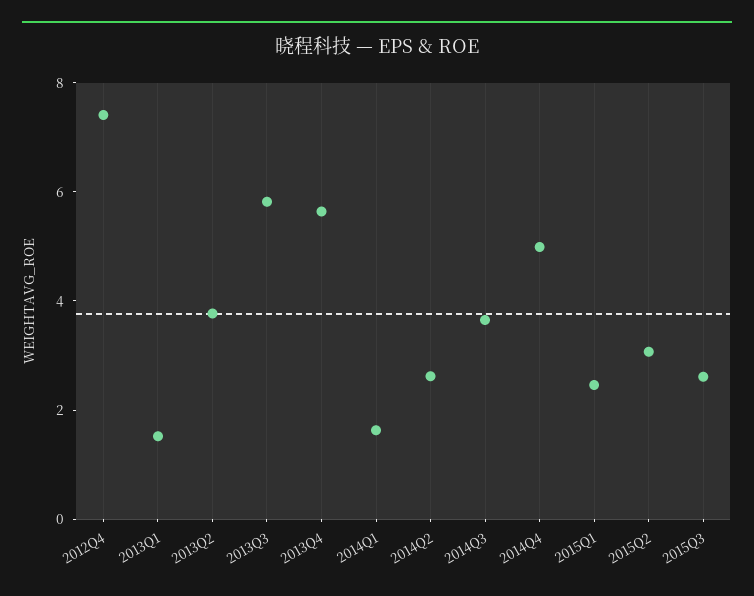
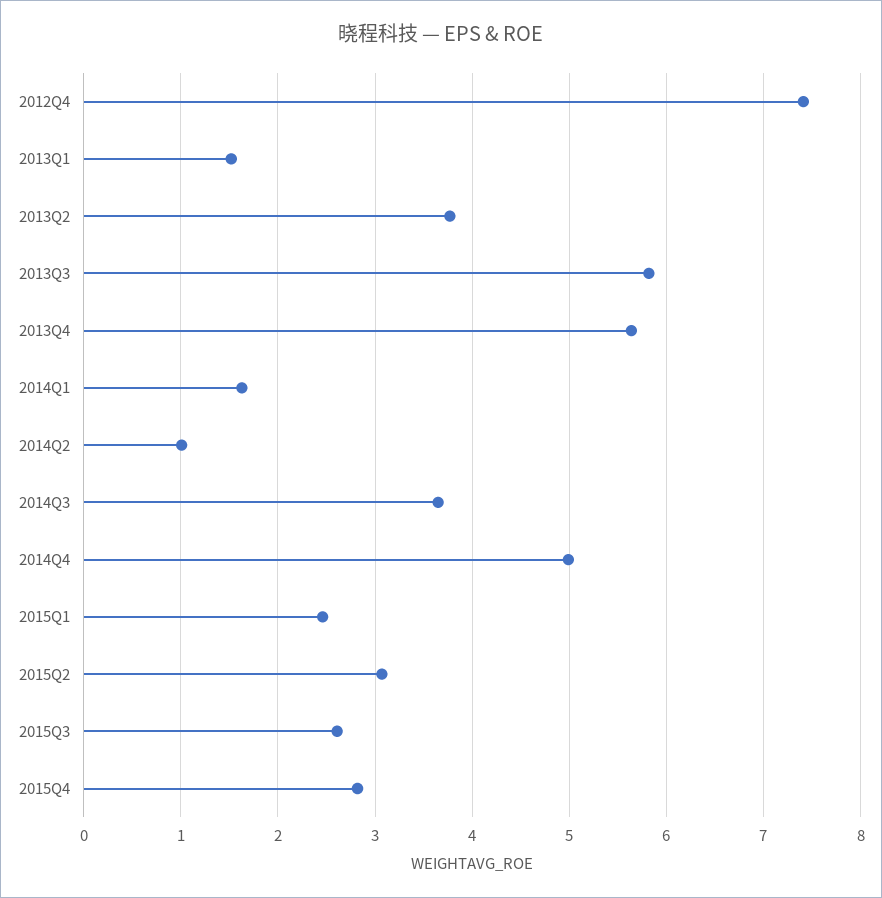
2014Q2: 2.5 -> 1
2015Q4: none -> 2.8

